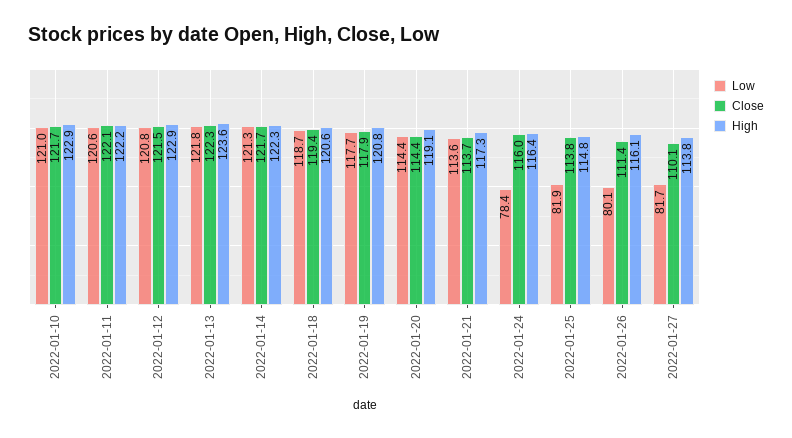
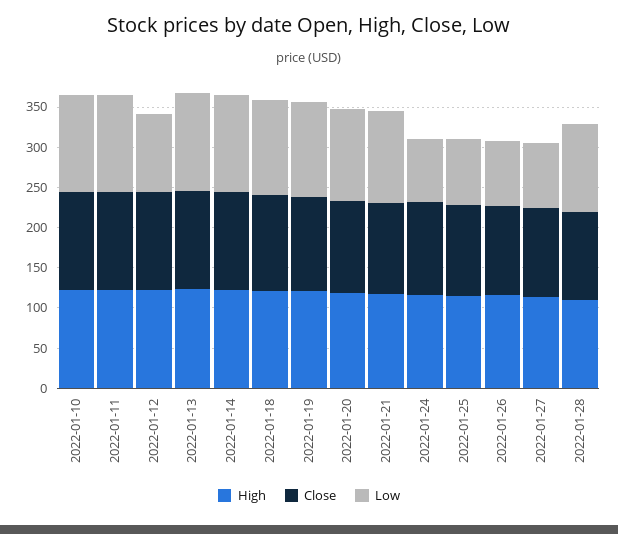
Low, 2022-01-12: 120.8 -> 100
High, 2022-01-28: none -> 110
Close, 2022-01-28: none -> 110
Low, 2022-01-28: none -> 110

